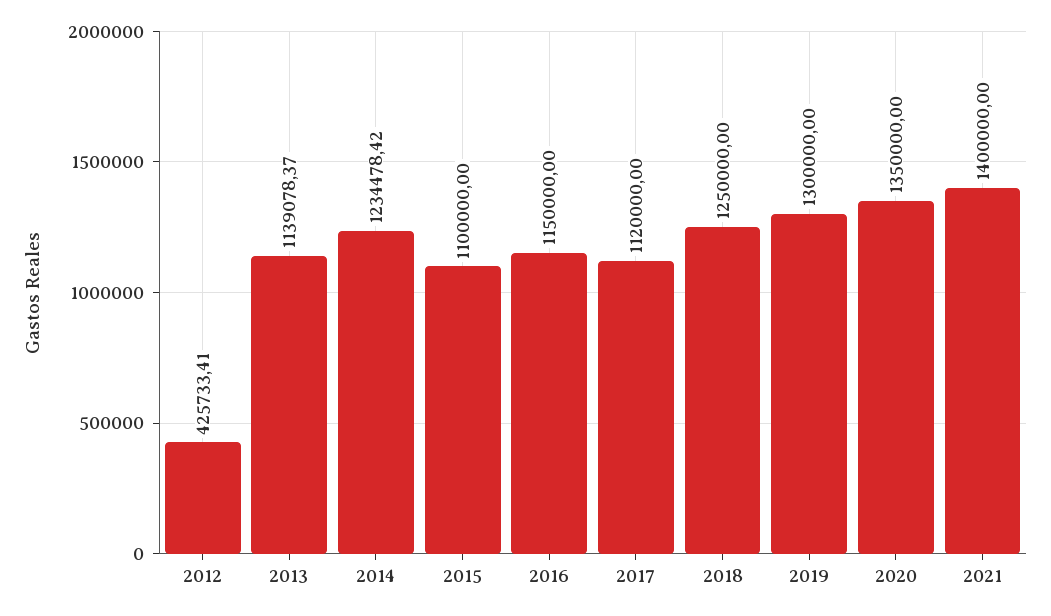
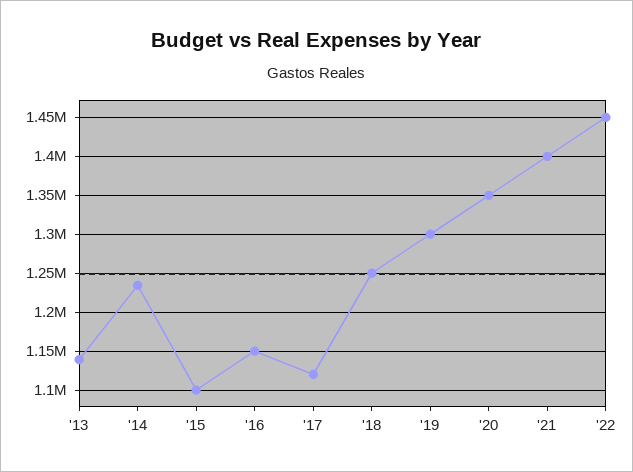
2012: 425733.41 -> none
'22: none -> 1450000

